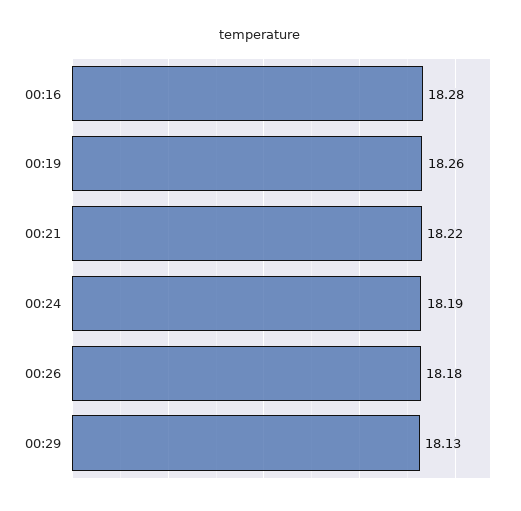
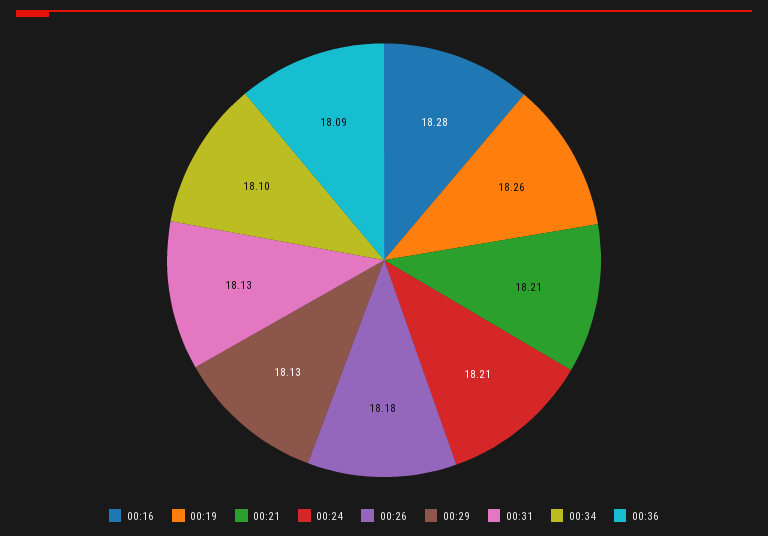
00:21: 18.22 -> 18.21
00:24: 18.19 -> 18.21
00:31: none -> 18.13
00:34: none -> 18.1
00:36: none -> 18.09

